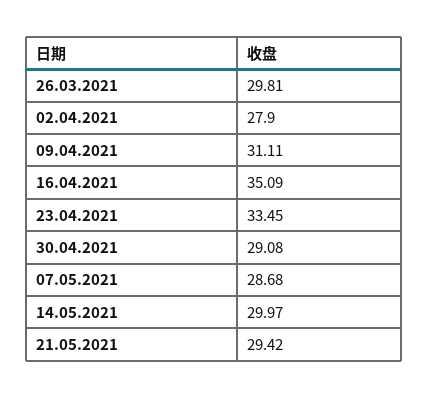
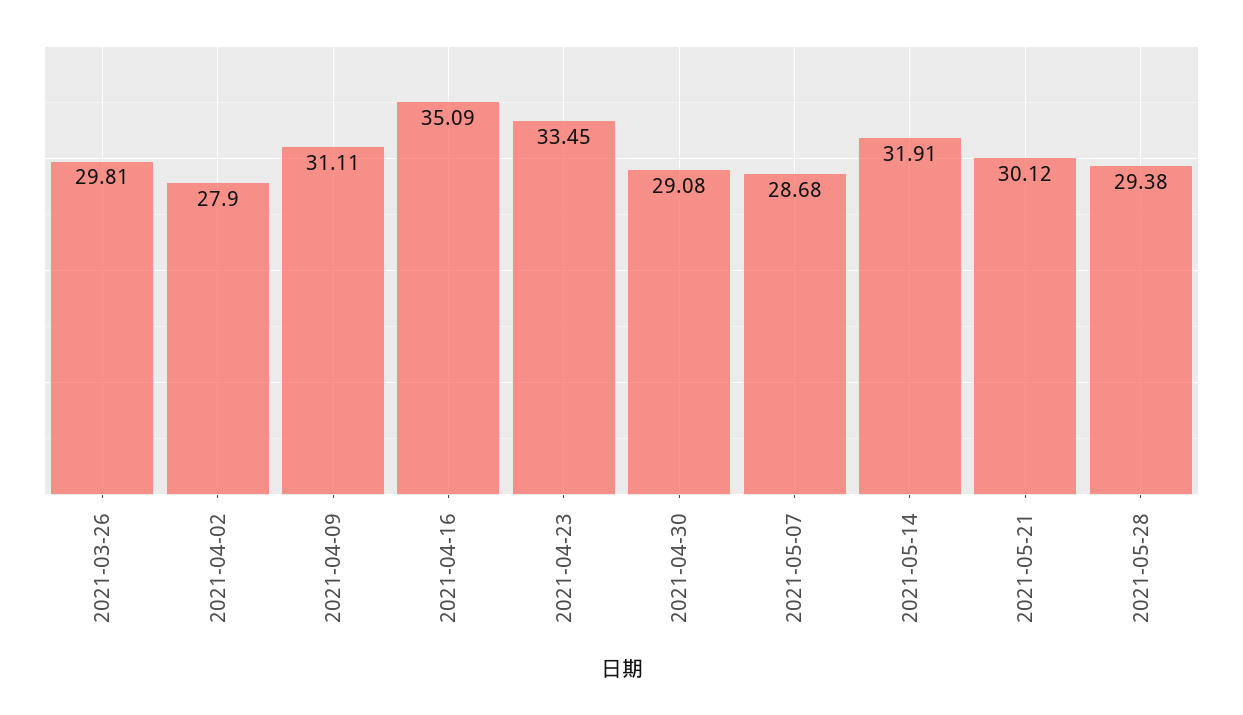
14.05.2021: 29.97 -> 31.91
21.05.2021: 29.42 -> 30.12
2021-05-28: none -> 29.38

